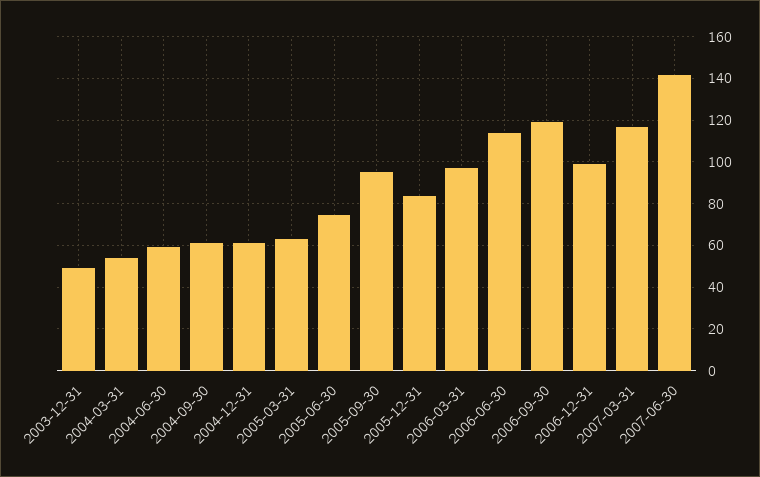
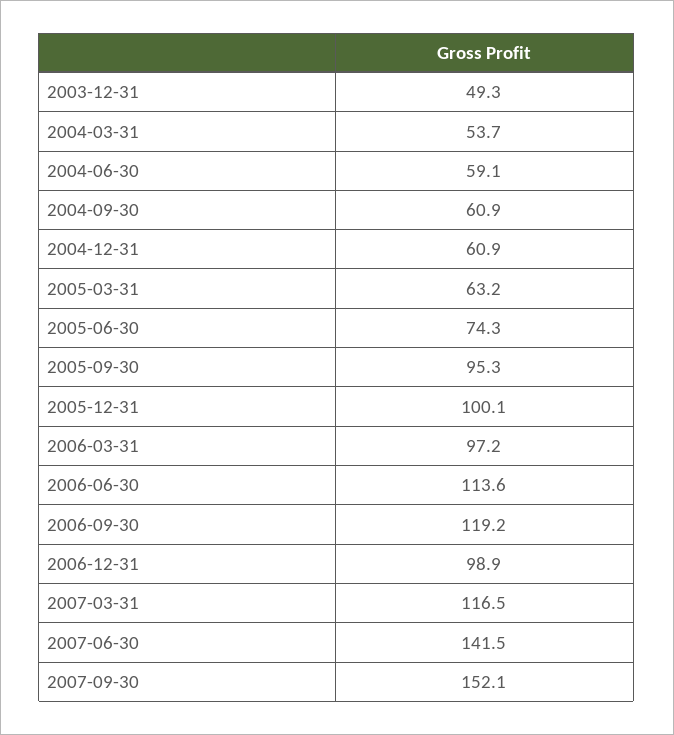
2005-12-31: 85 -> 100.1
2007-09-30: none -> 152.1

